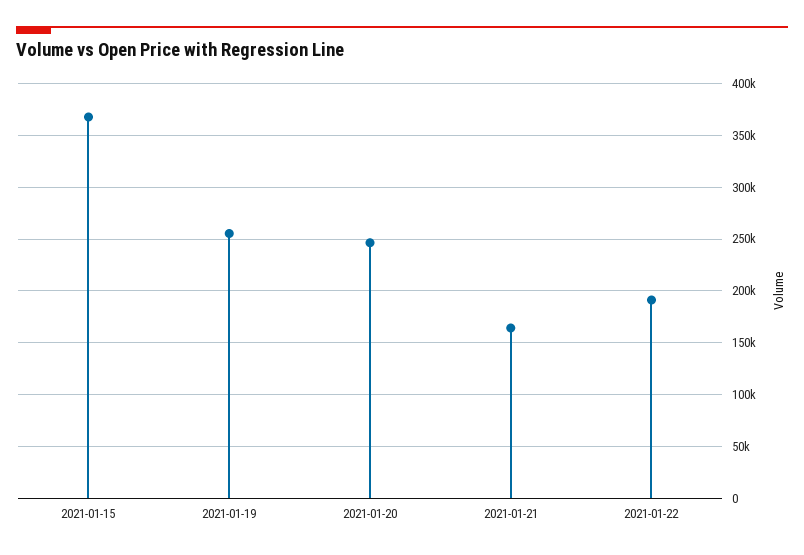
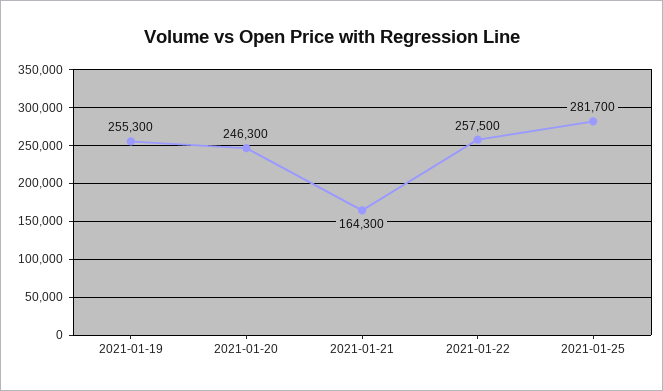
2021-01-15: 370000 -> none
2021-01-22: 190000 -> 257500
2021-01-25: none -> 281700

